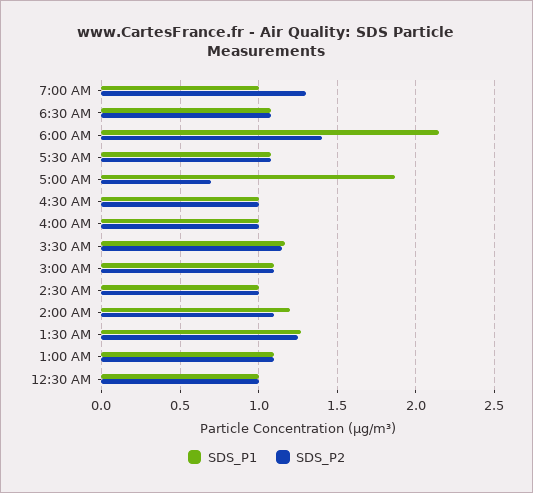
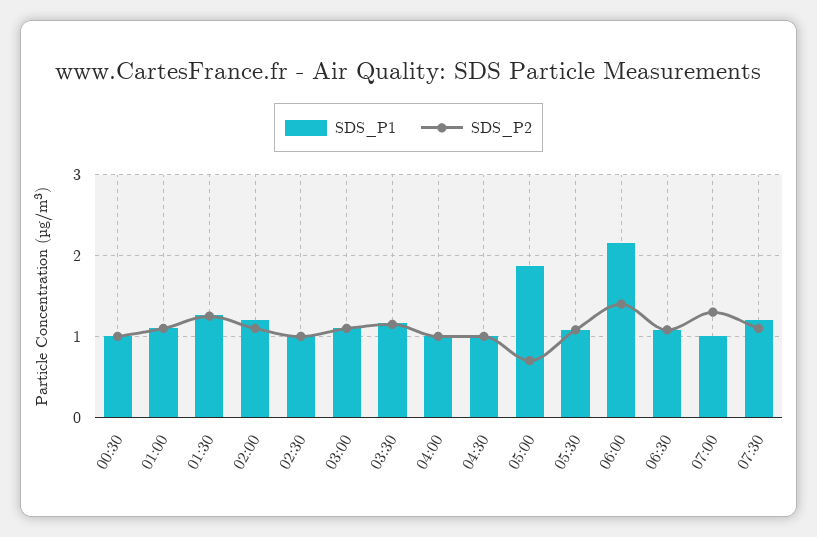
SDS_P1, 07:30: none -> 1.2
SDS_P2, 07:30: none -> 1.1

